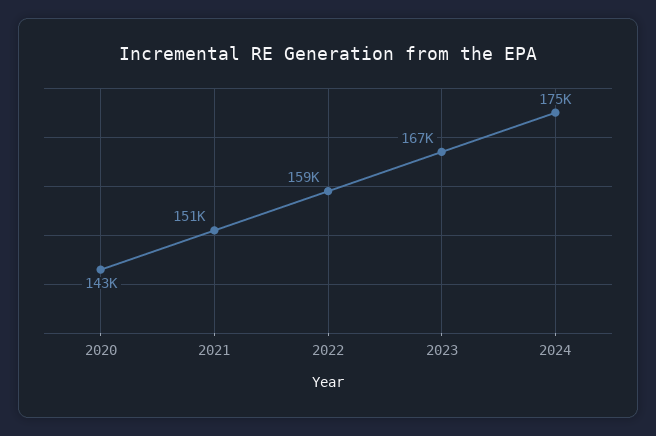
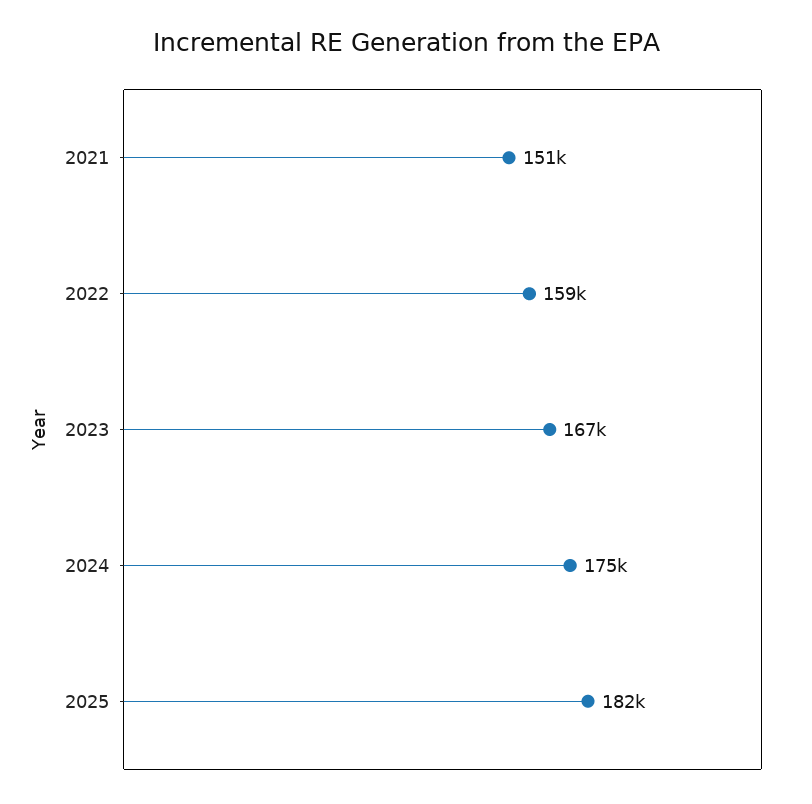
2020: 143000 -> none
2025: none -> 182000

